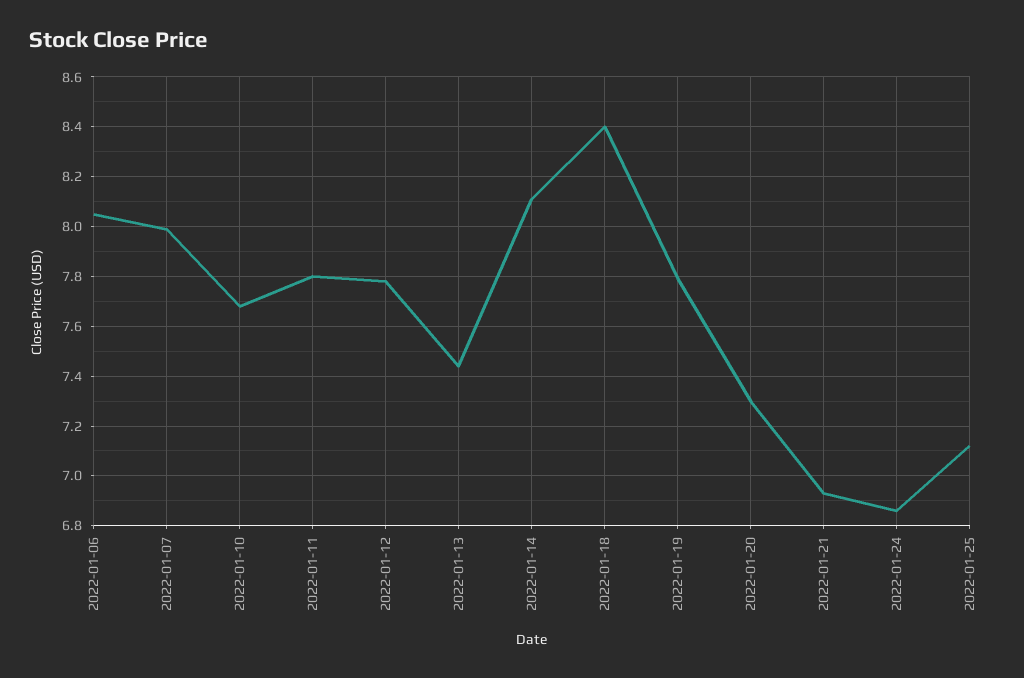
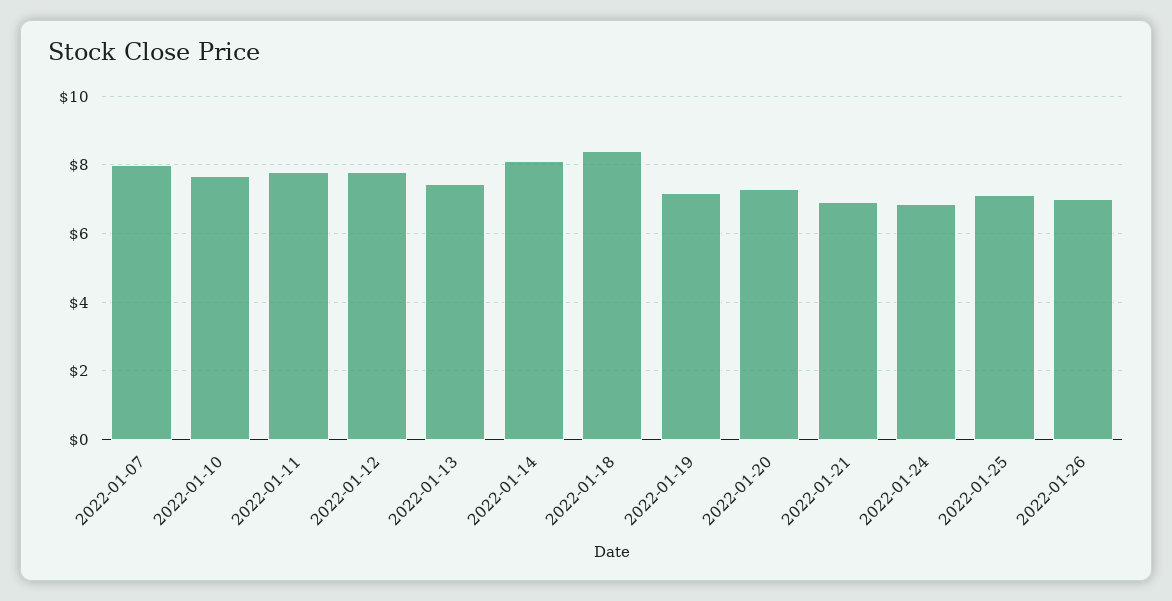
2022-01-06: 8.05 -> none
2022-01-19: 7.8 -> 7.2
2022-01-26: none -> 7

